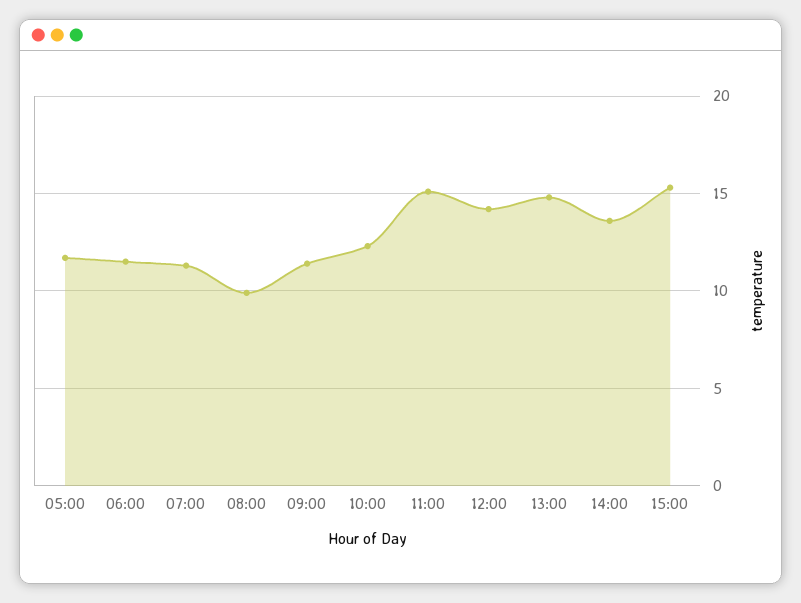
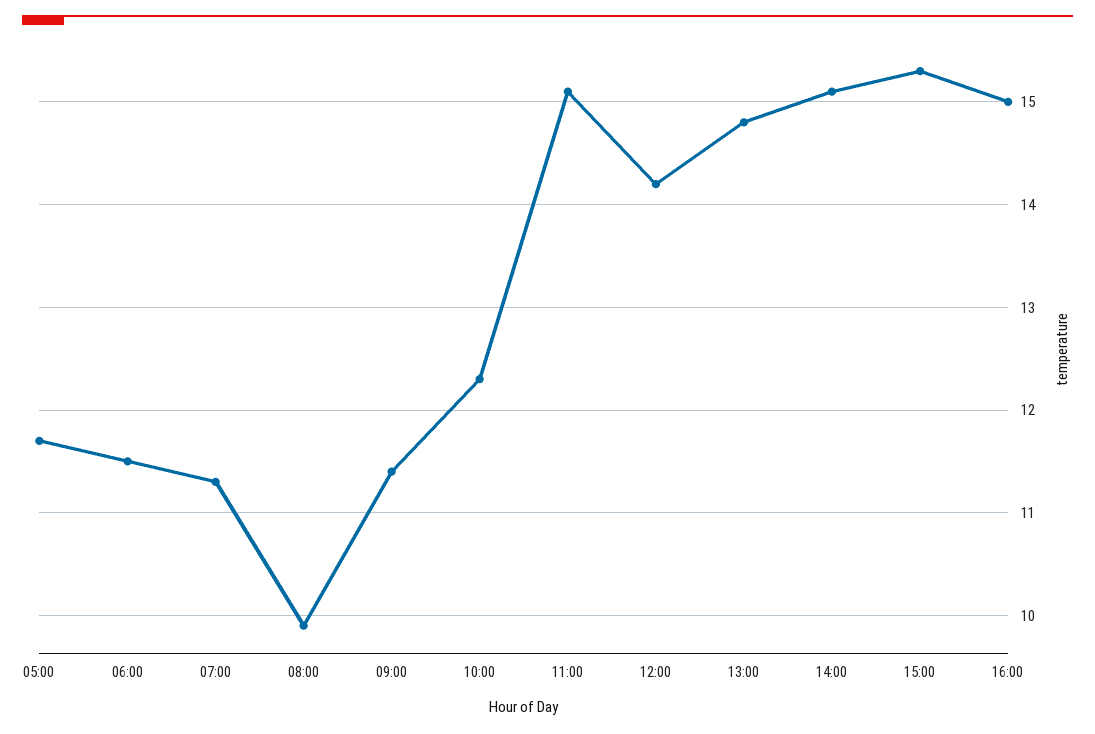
14:00: 13.5 -> 15.1
16:00: none -> 15

